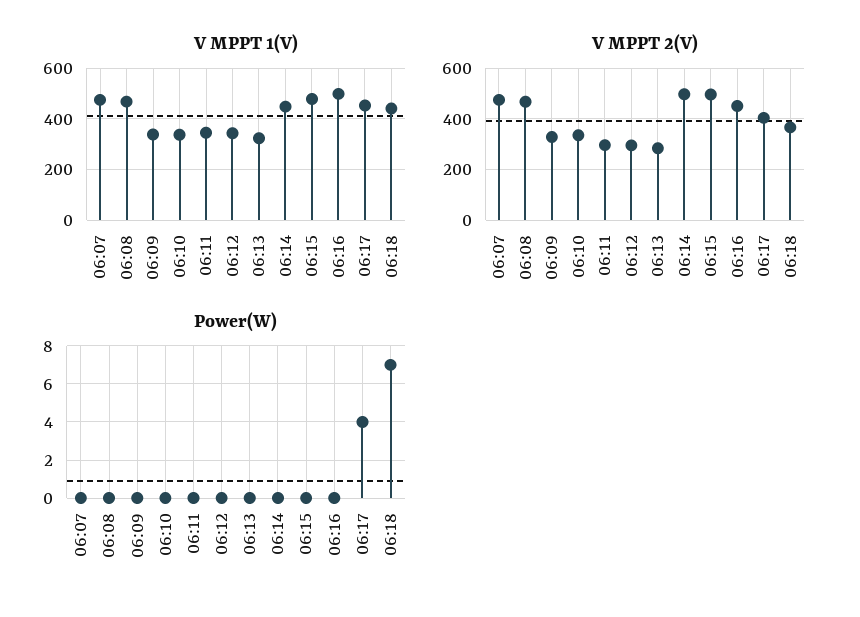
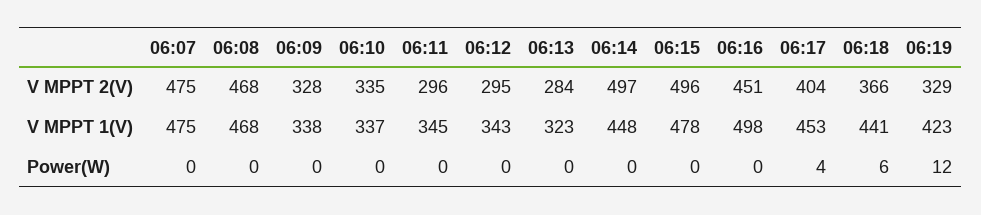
Power(W), 06:18: 7 -> 6
V MPPT 2(V), 06:19: none -> 329
V MPPT 1(V), 06:19: none -> 423
Power(W), 06:19: none -> 12

